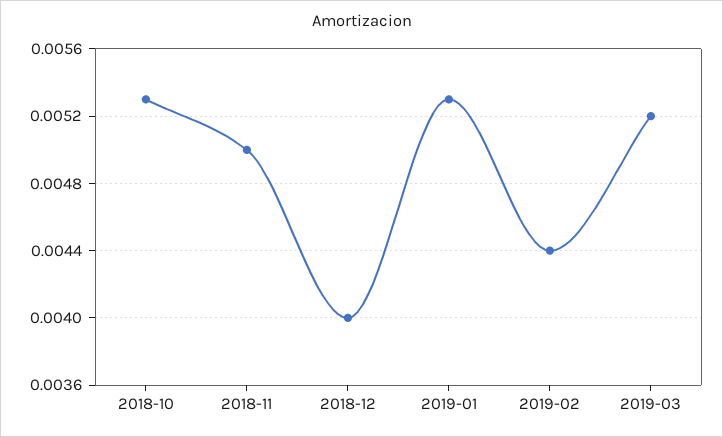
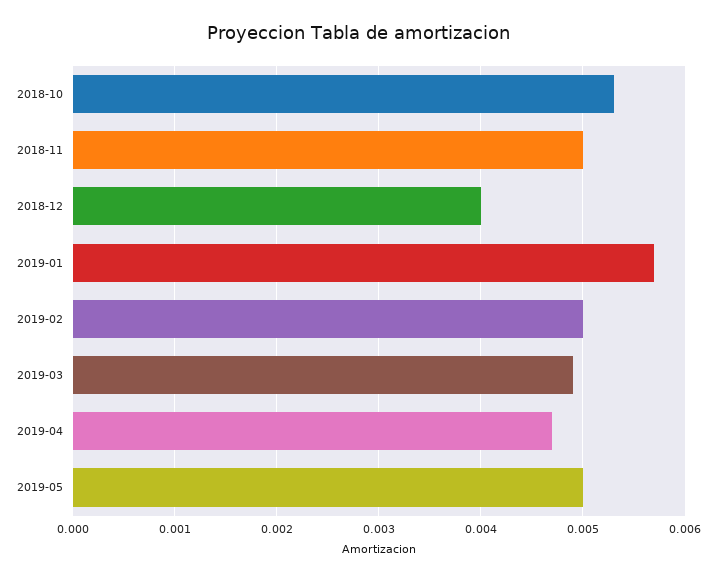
2019-01: 0.0053 -> 0.0057
2019-02: 0.0044 -> 0.005
2019-03: 0.0052 -> 0.0049
2019-04: none -> 0.0047
2019-05: none -> 0.005

